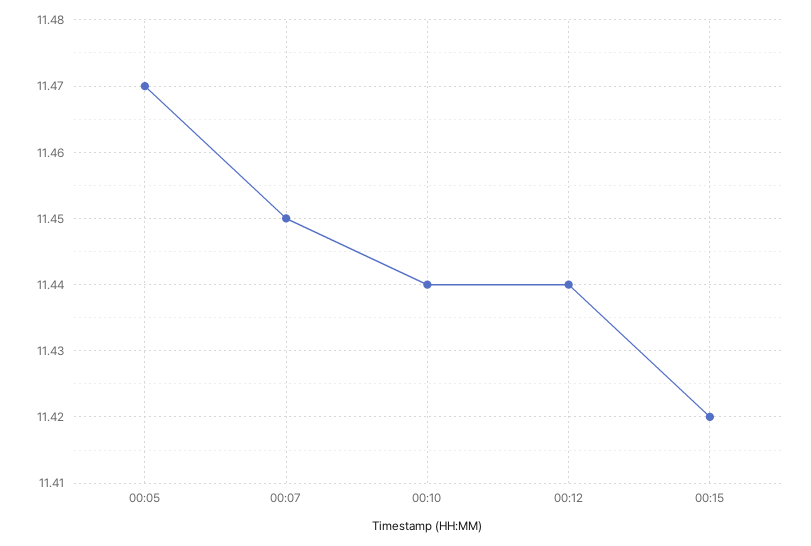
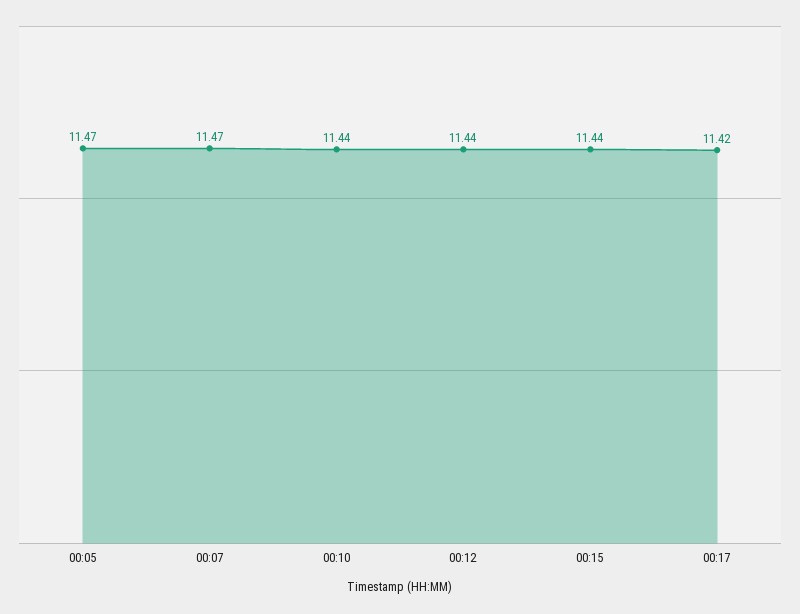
00:07: 11.45 -> 11.47
00:15: 11.42 -> 11.44
00:17: none -> 11.42

